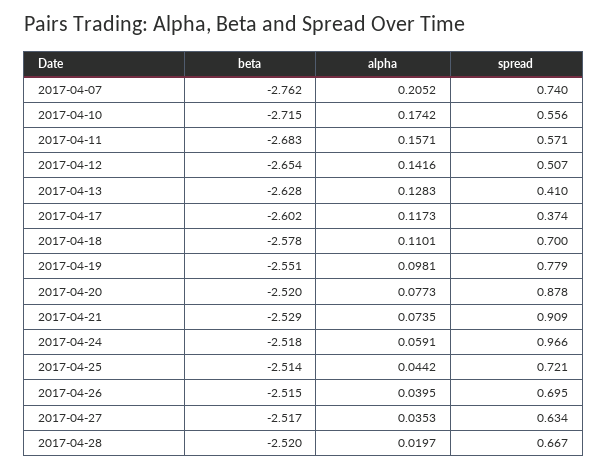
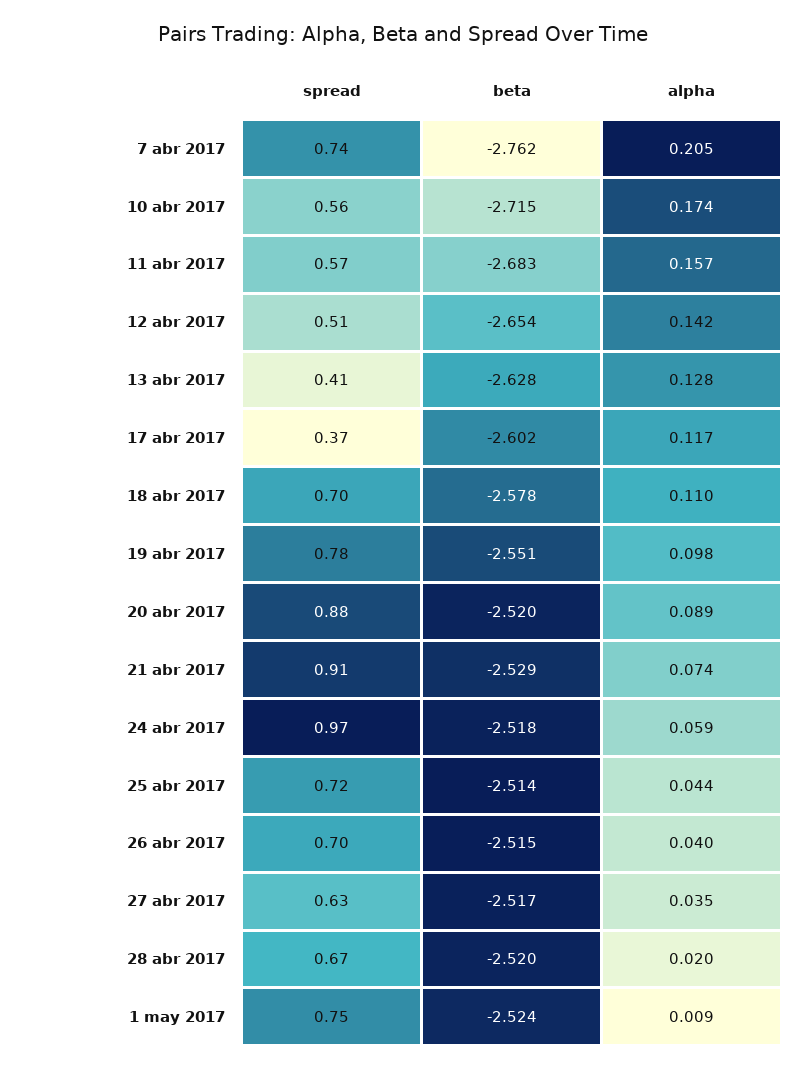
alpha, 2017-04-20: 0.0773 -> 0.089
spread, 1 may 2017: none -> 0.75
beta, 1 may 2017: none -> -2.524
alpha, 1 may 2017: none -> 0.009

